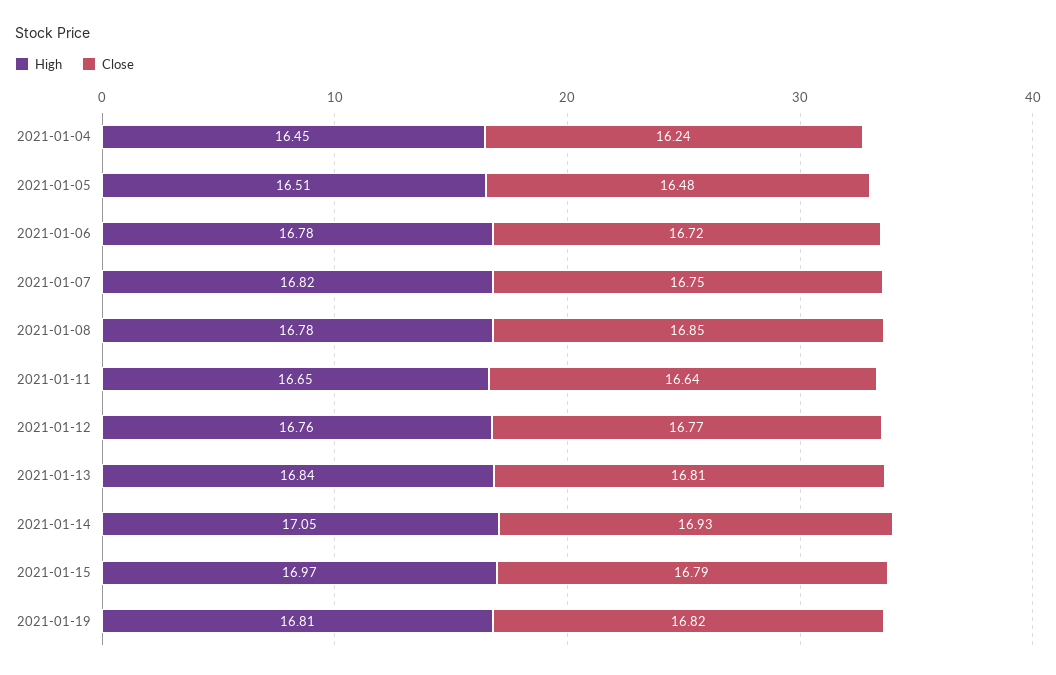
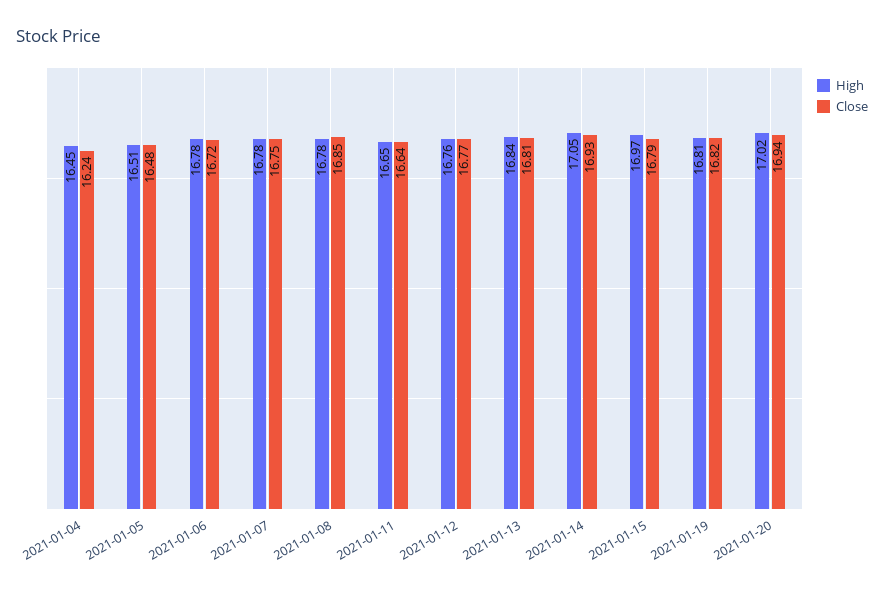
High, 2021-01-07: 16.82 -> 16.78
High, 2021-01-20: none -> 17.02
Close, 2021-01-20: none -> 16.94

